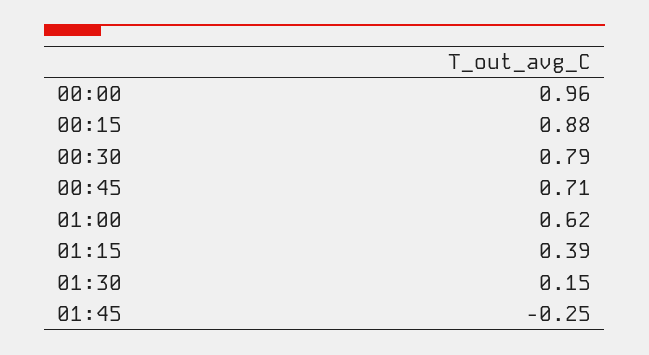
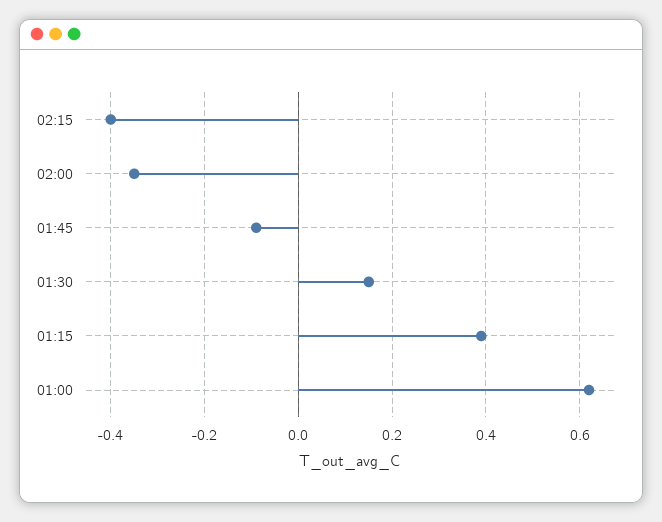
00:00: 0.96 -> none
00:15: 0.88 -> none
00:30: 0.79 -> none
00:45: 0.71 -> none
01:45: -0.25 -> -0.1
02:15: none -> -0.4
02:00: none -> -0.35

